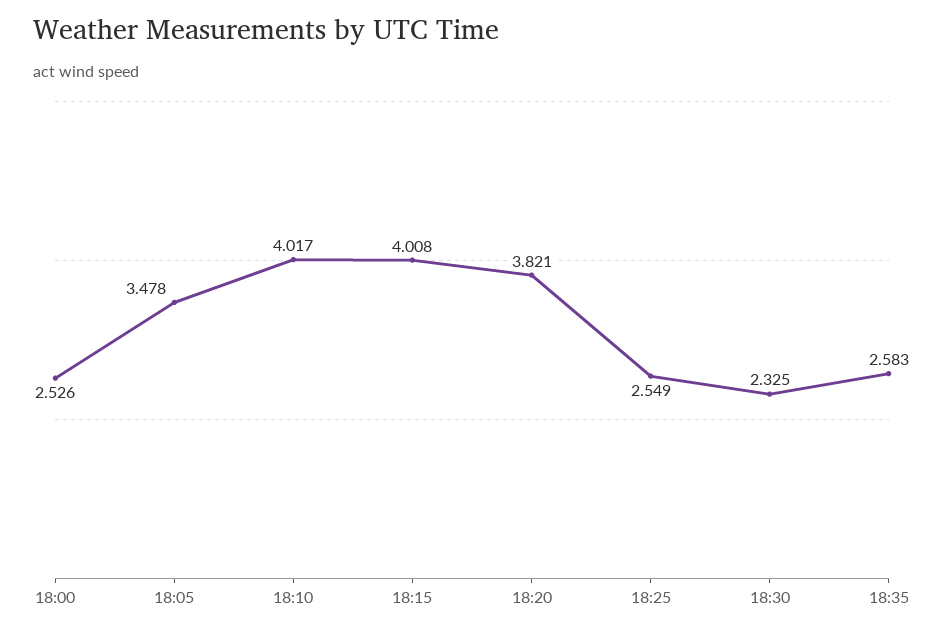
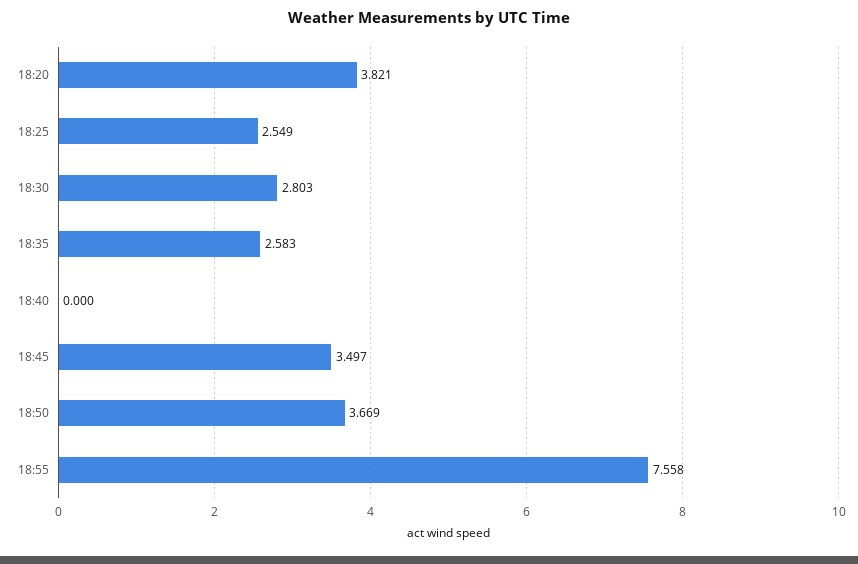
18:00: 2.526 -> none
18:05: 3.478 -> none
18:10: 4.017 -> none
18:15: 4.008 -> none
18:30: 2.325 -> 2.803
18:40: none -> 0
18:45: none -> 3.497
18:50: none -> 3.669
18:55: none -> 7.558

